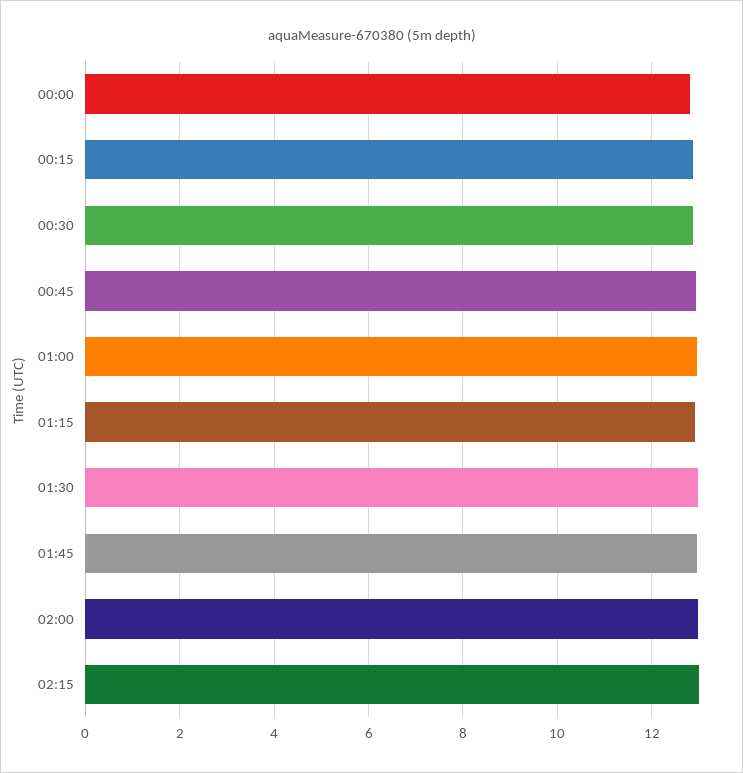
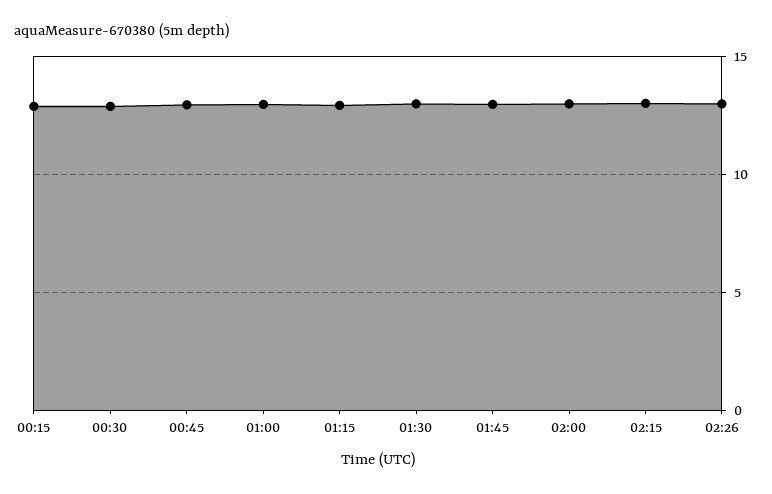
00:00: 12.8 -> none
02:26: none -> 13

